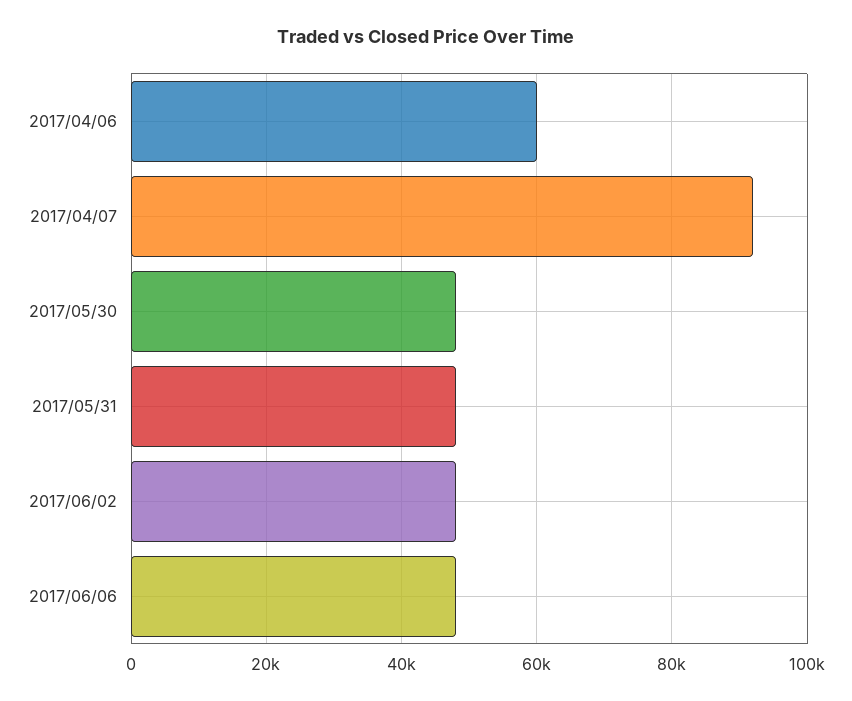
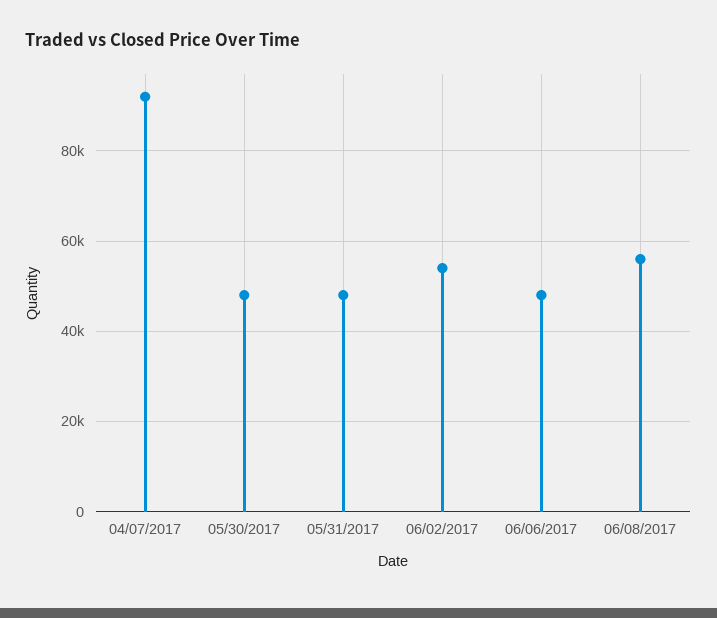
2017/04/06: 60000 -> none
2017/06/02: 48000 -> 54000
06/08/2017: none -> 56000

